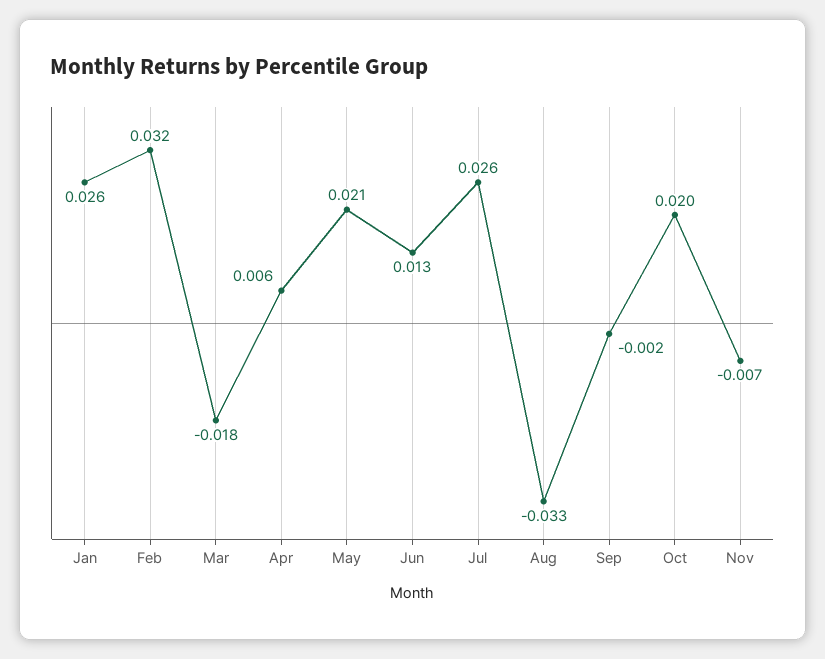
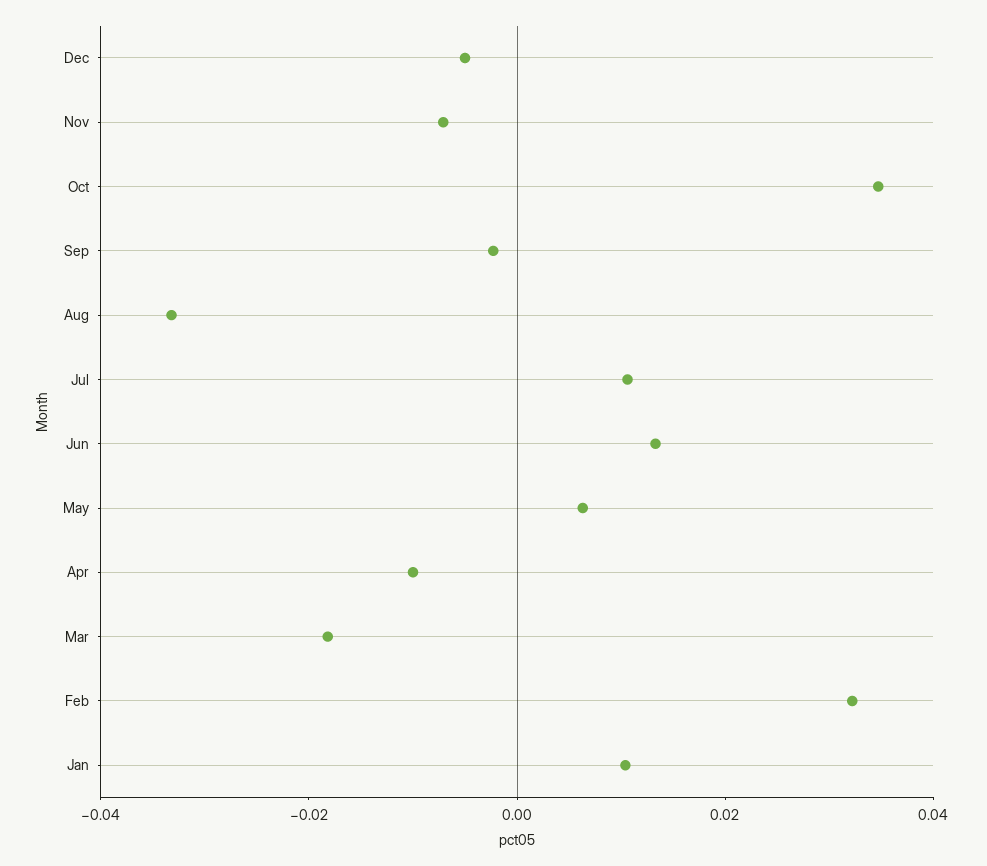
Jan: 0.026 -> 0.01
Apr: 0.006 -> -0.01
May: 0.021 -> 0.005
Jul: 0.026 -> 0.01
Oct: 0.02 -> 0.035
Dec: none -> -0.005

